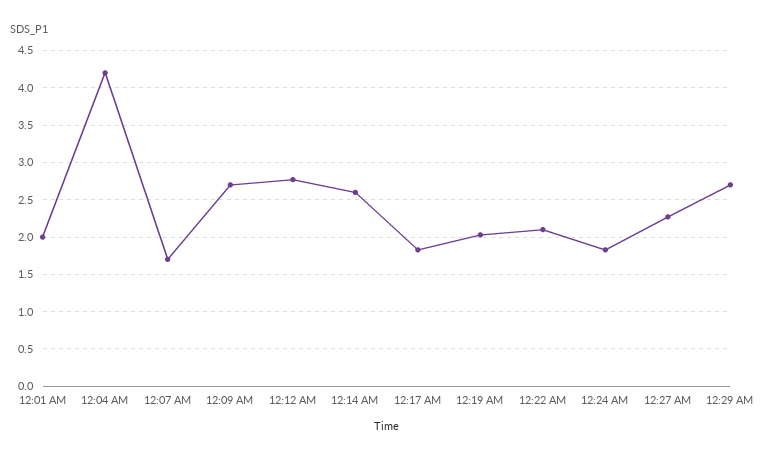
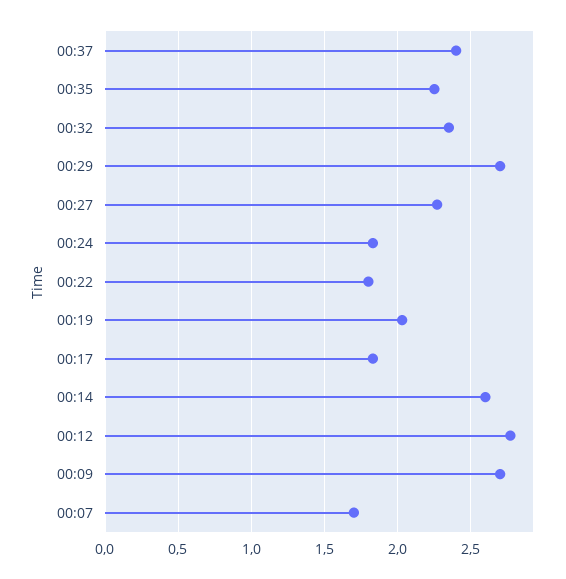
12:01 AM: 2 -> none
12:04 AM: 4.2 -> none
12:22 AM: 2.1 -> 1.8
00:37: none -> 2.4
00:35: none -> 2.25
00:32: none -> 2.35

